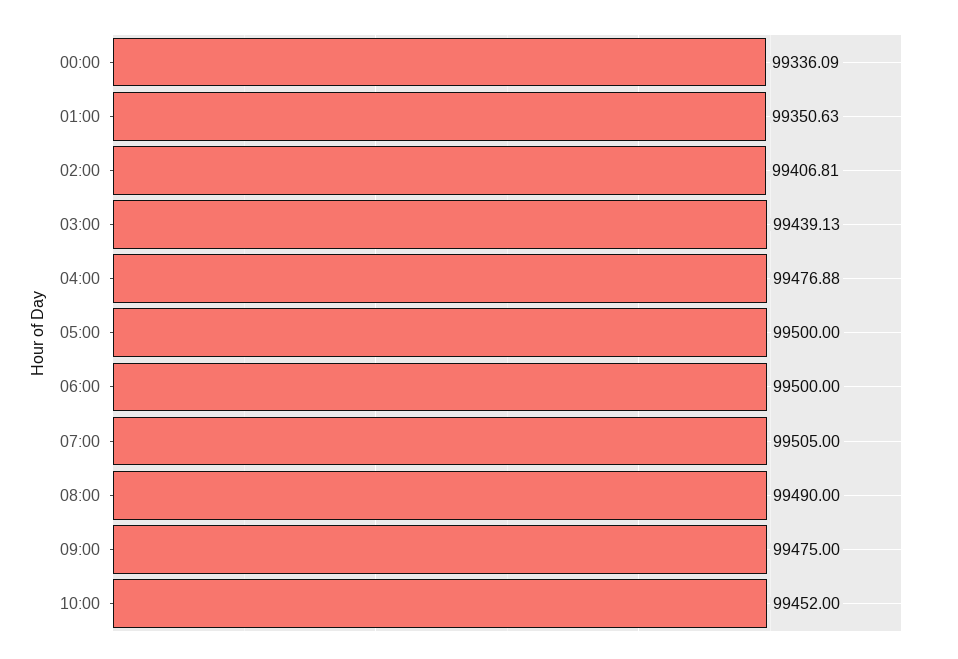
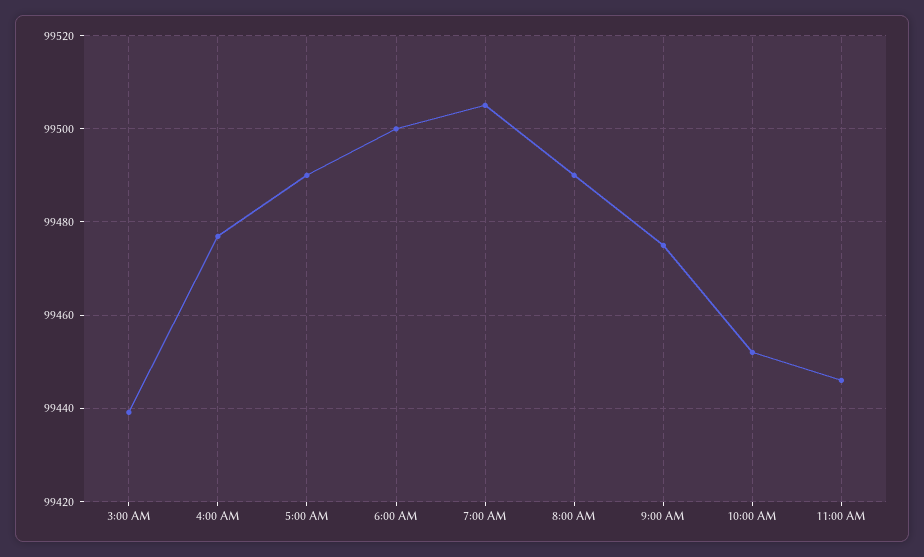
00:00: 99336.09 -> none
01:00: 99350.63 -> none
02:00: 99406.81 -> none
05:00: 99500 -> 99490
11:00 AM: none -> 99446

